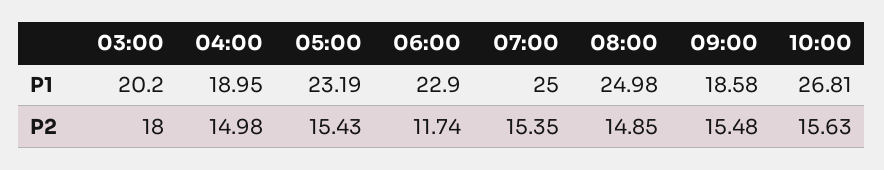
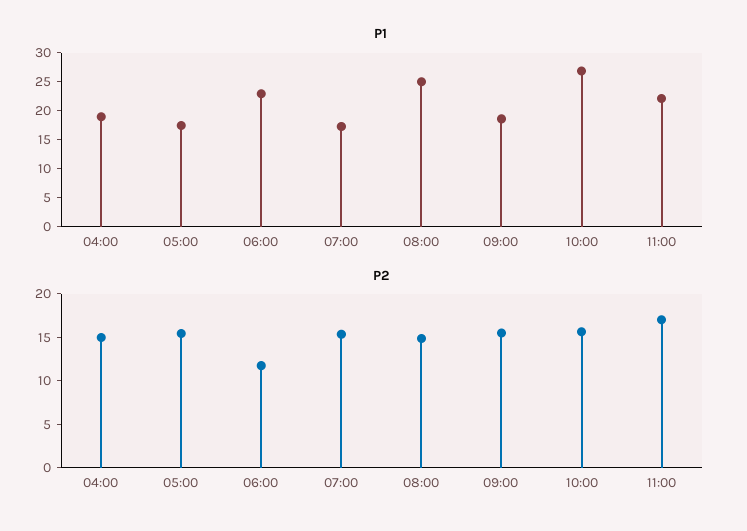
P1, 03:00: 20.2 -> none
P1, 05:00: 23.19 -> 17.5
P1, 07:00: 25 -> 17.5
P2, 03:00: 18 -> none
P1, 11:00: none -> 22.5
P2, 11:00: none -> 17

